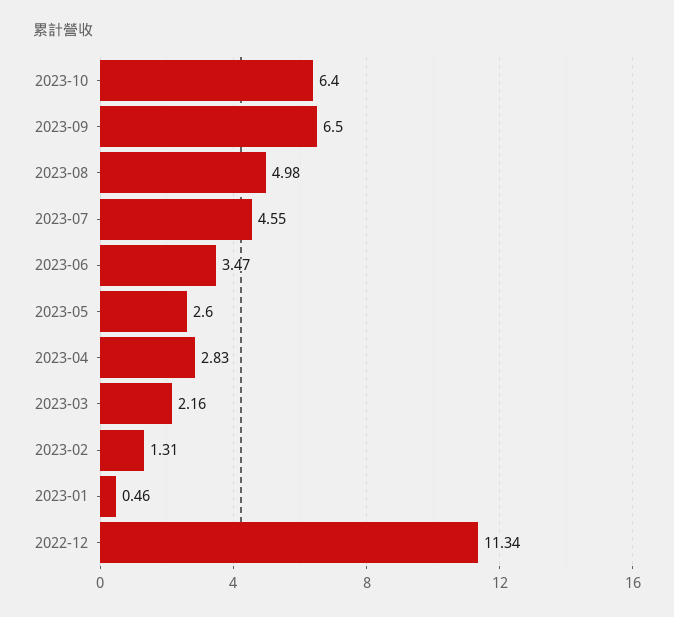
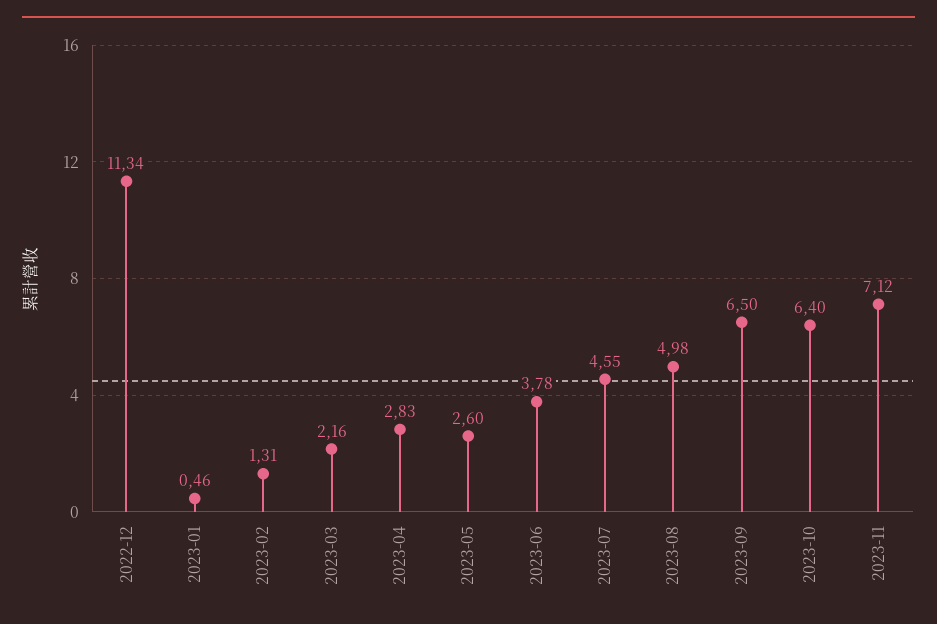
2023-06: 3.47 -> 3.78
2023-11: none -> 7.12

